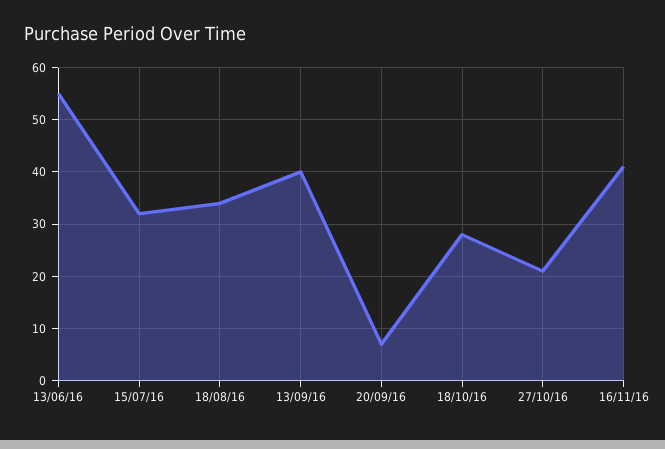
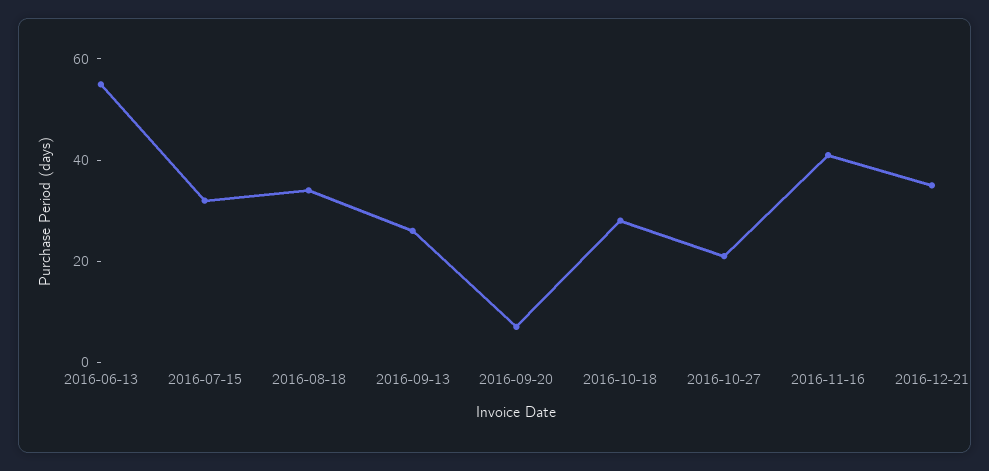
13/09/16: 40 -> 25
2016-12-21: none -> 35

